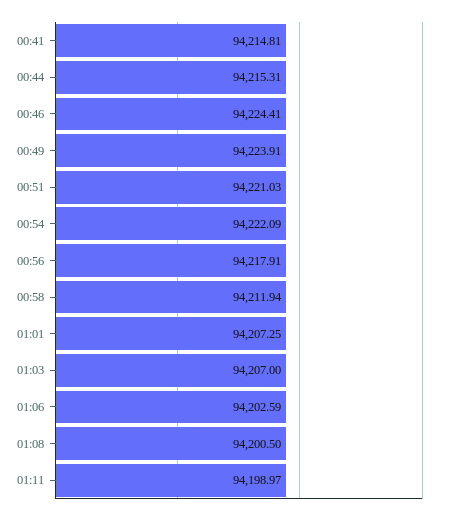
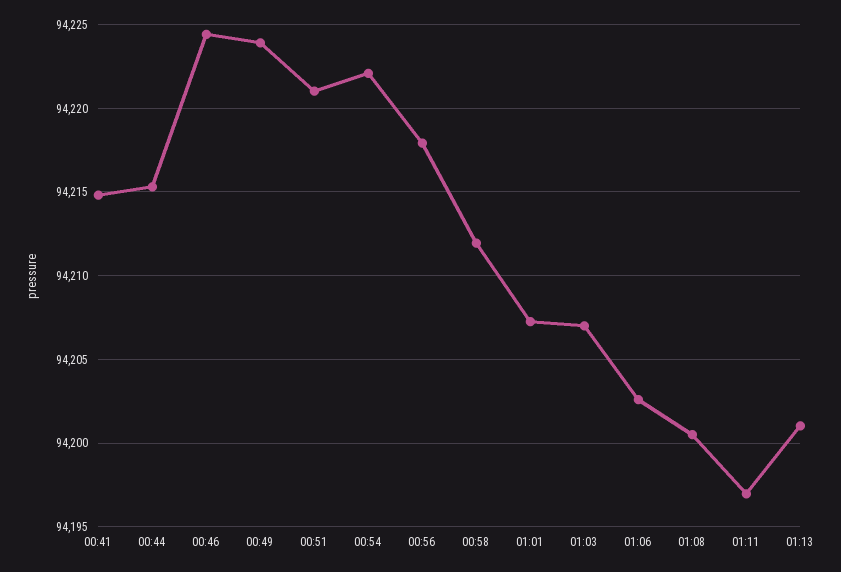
01:11: 94198.97 -> 94197
01:13: none -> 94201

